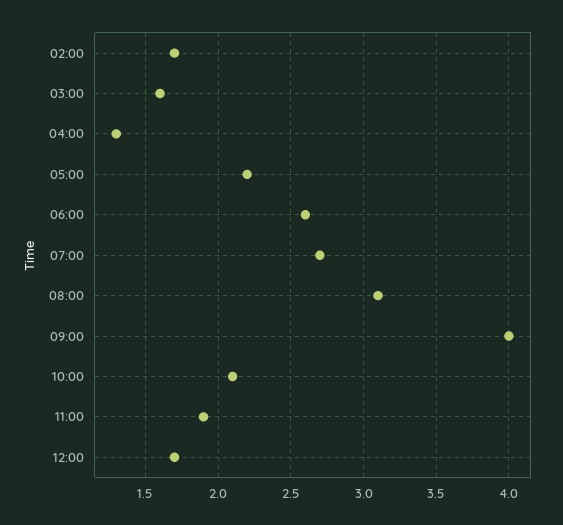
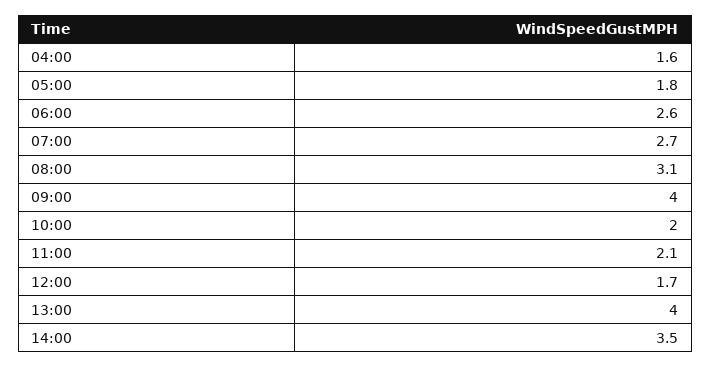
02:00: 1.7 -> none
03:00: 1.6 -> none
04:00: 1.3 -> 1.6
05:00: 2.2 -> 1.8
10:00: 2.1 -> 2
11:00: 1.9 -> 2.1
13:00: none -> 4
14:00: none -> 3.5

